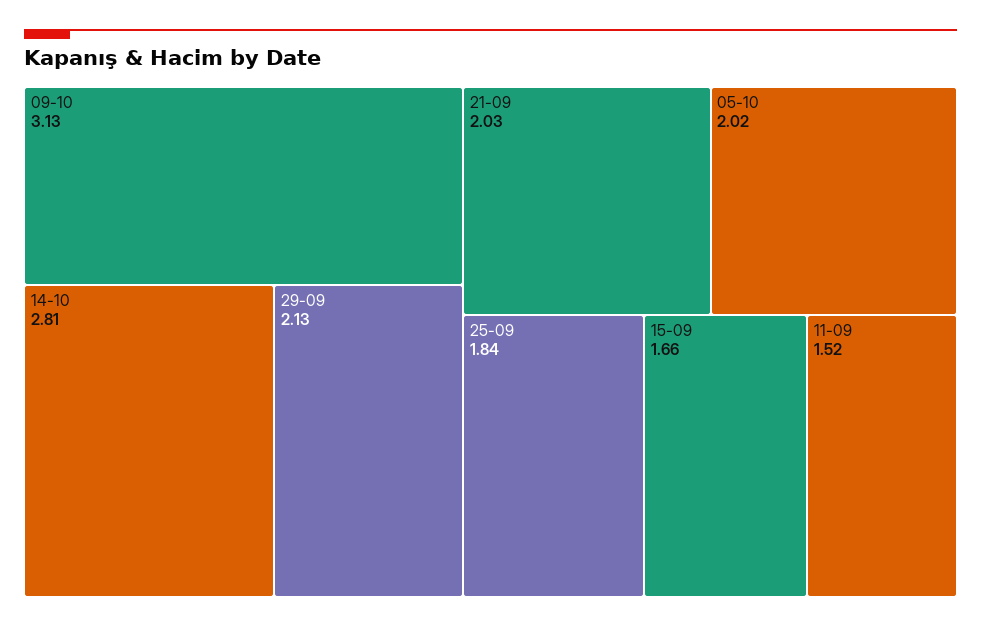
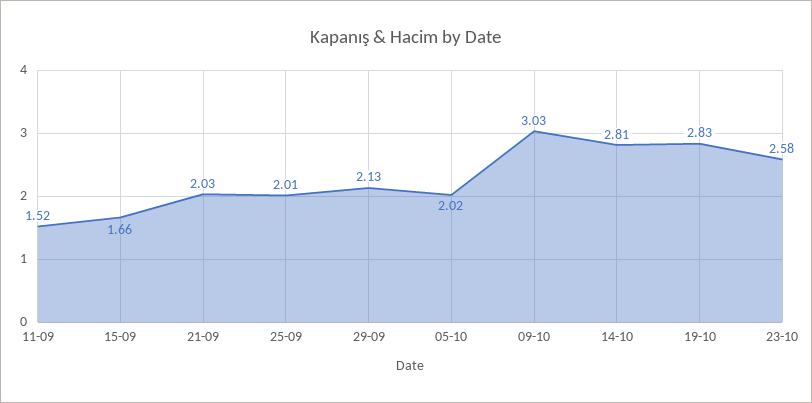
09-10: 3.13 -> 3.03
25-09: 1.84 -> 2.01
19-10: none -> 2.83
23-10: none -> 2.58

